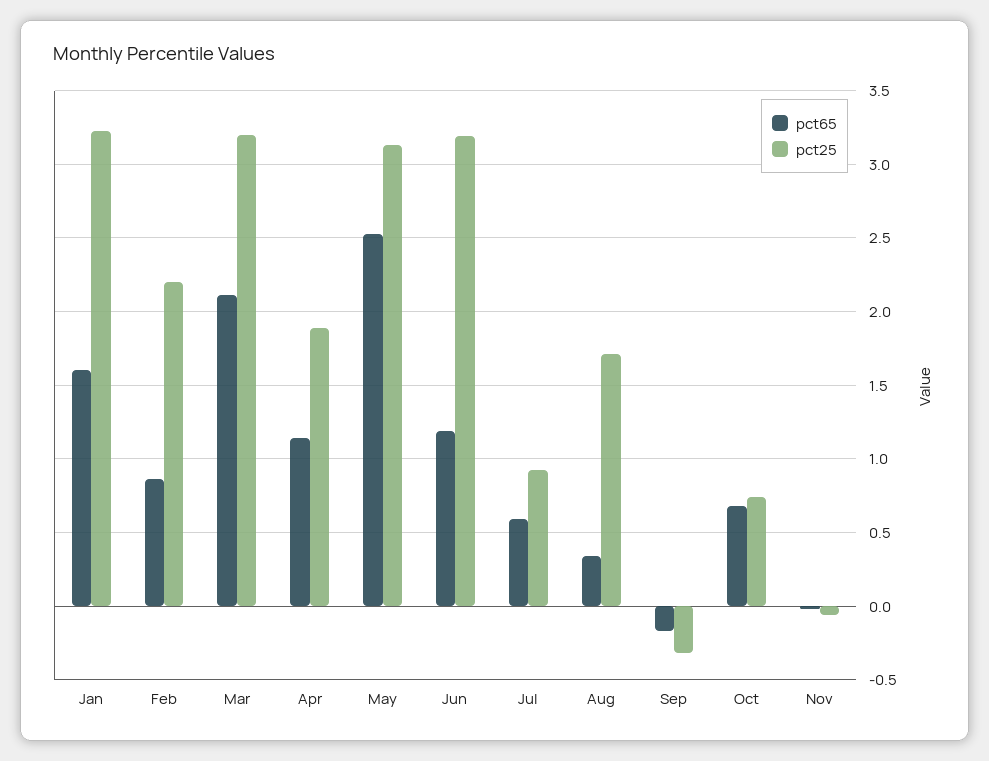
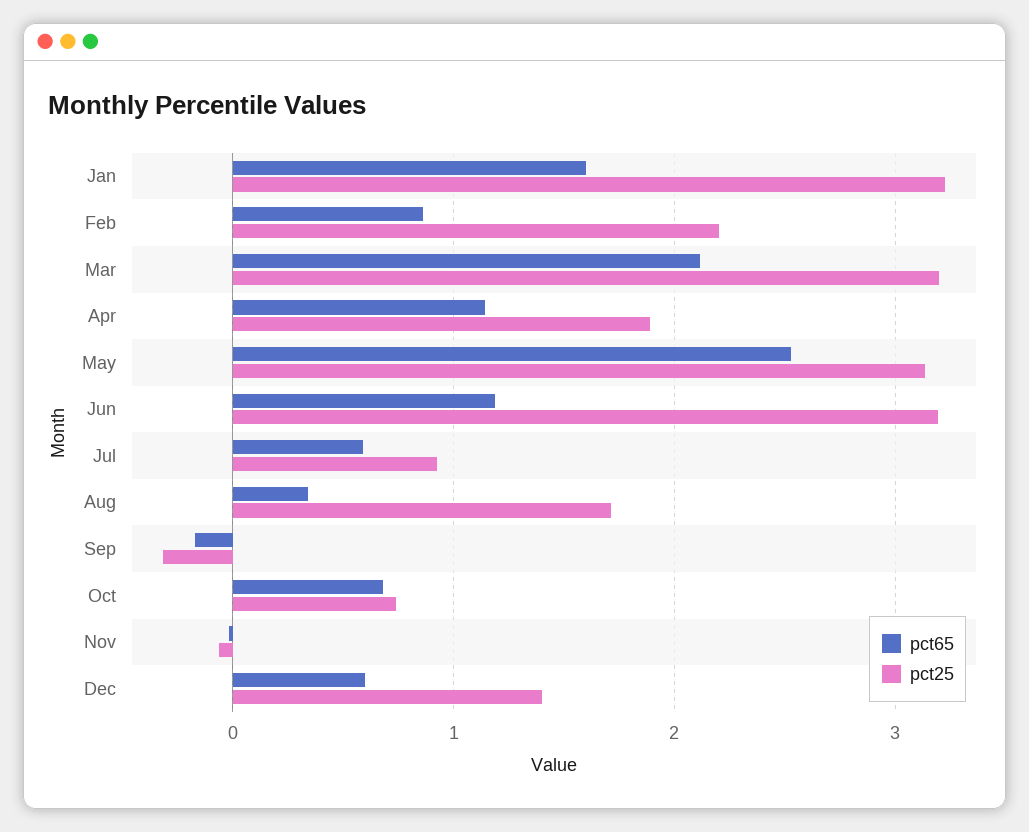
pct65, Dec: none -> 0.6
pct25, Dec: none -> 1.4

